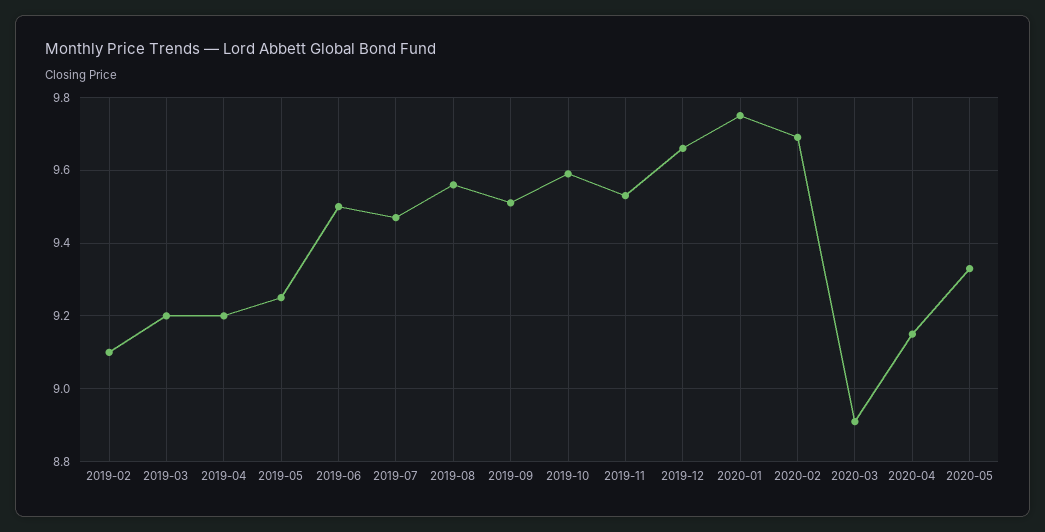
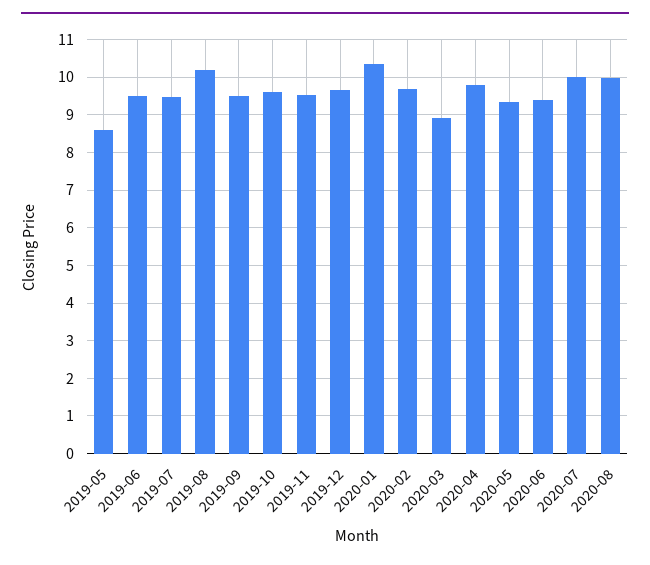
2019-02: 9.1 -> none
2019-03: 9.2 -> none
2019-04: 9.2 -> none
2019-05: 9.25 -> 8.6
2019-08: 9.55 -> 10.2
2020-01: 9.75 -> 10.4
2020-04: 9.15 -> 9.8
2020-06: none -> 9.4
2020-07: none -> 10
2020-08: none -> 10

